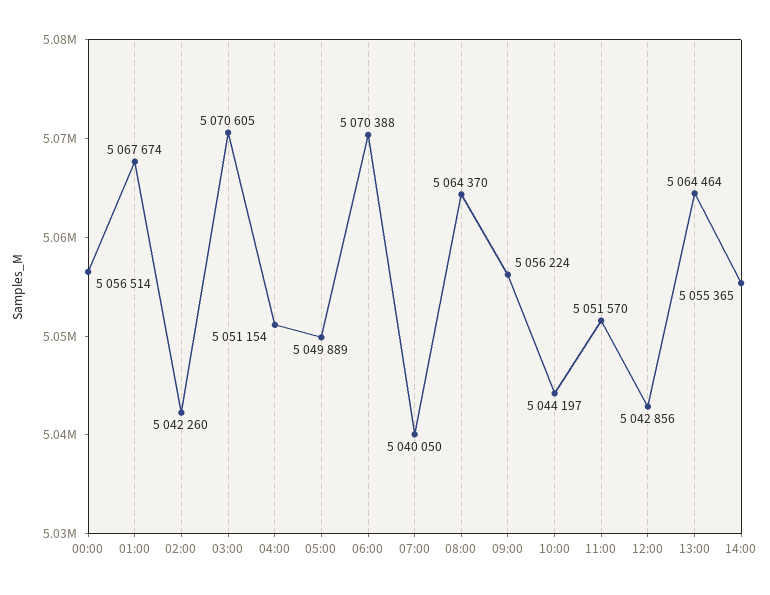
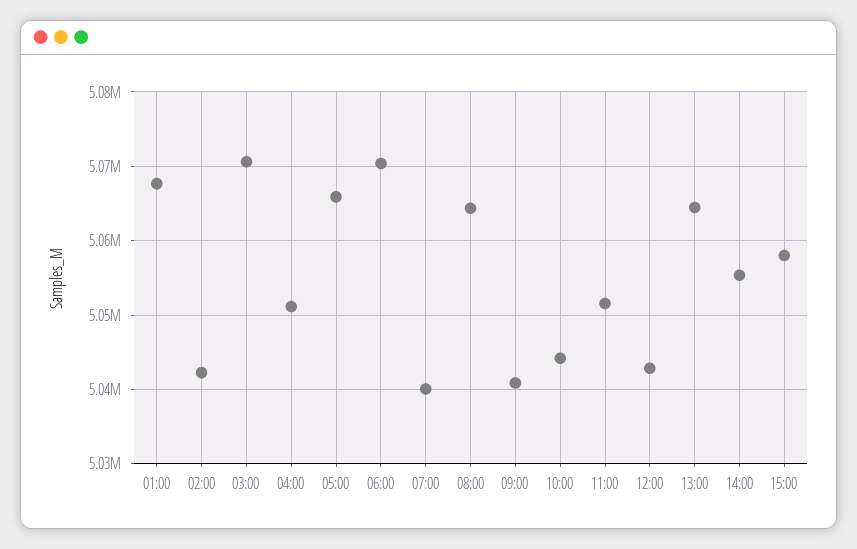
00:00: 5056514 -> none
05:00: 5049889 -> 5066000
09:00: 5056224 -> 5041000
15:00: none -> 5058000

